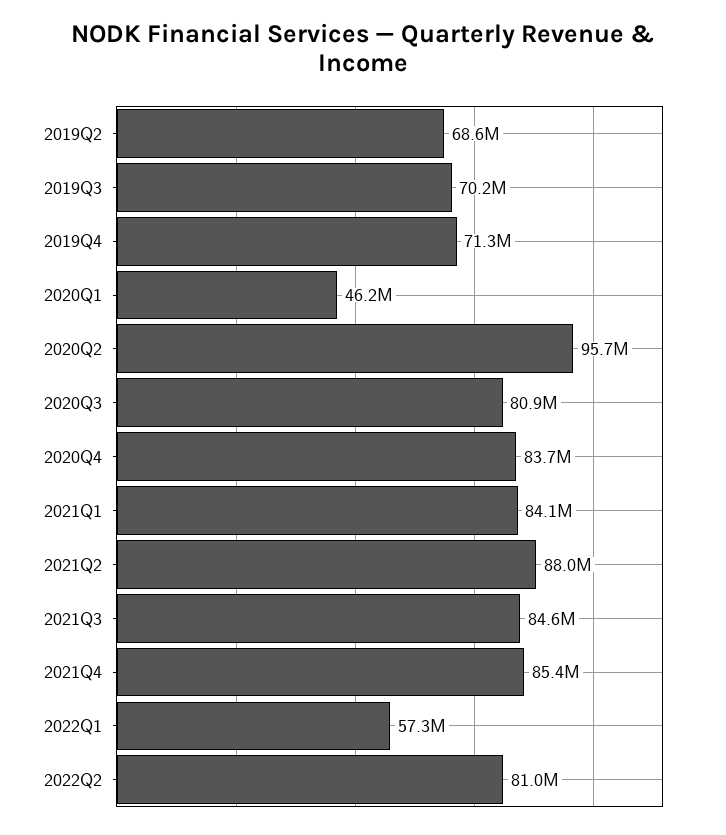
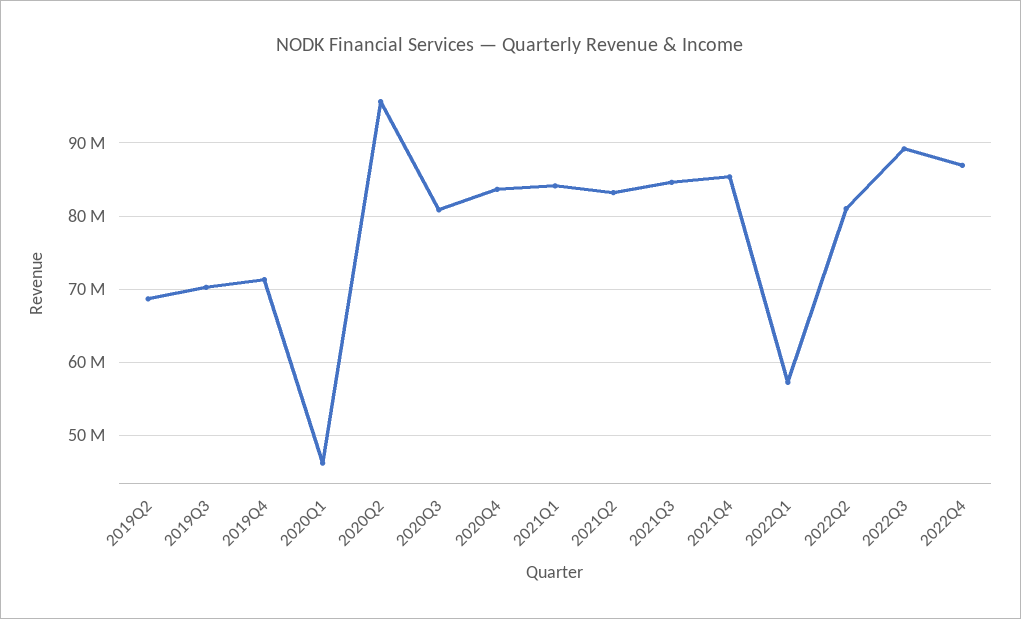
2021Q2: 88000000 -> 83000000
2022Q3: none -> 89000000
2022Q4: none -> 87000000

